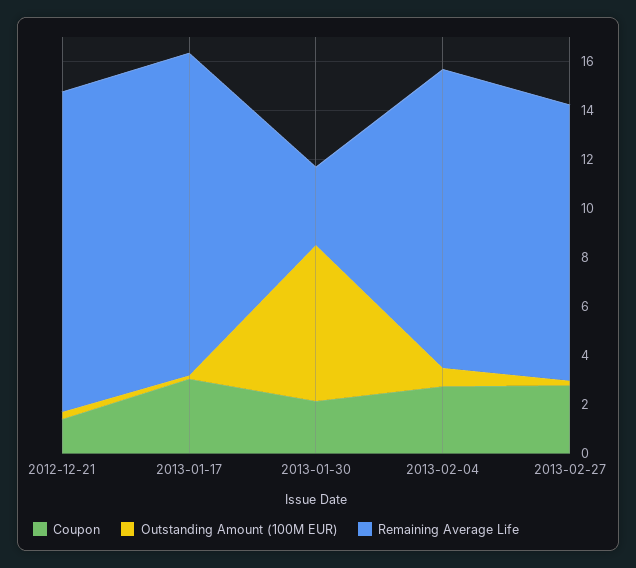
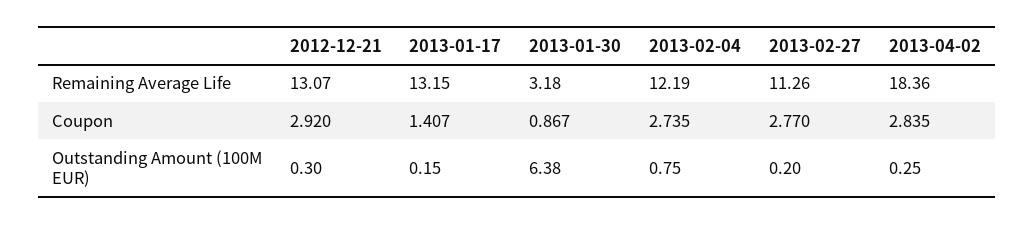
Coupon, 2012-12-21: 1.5 -> 2.92
Coupon, 2013-01-17: 3 -> 1.407
Coupon, 2013-01-30: 2 -> 0.867
Remaining Average Life, 2013-04-02: none -> 18.36
Coupon, 2013-04-02: none -> 2.835
Outstanding Amount (100M EUR), 2013-04-02: none -> 0.25

